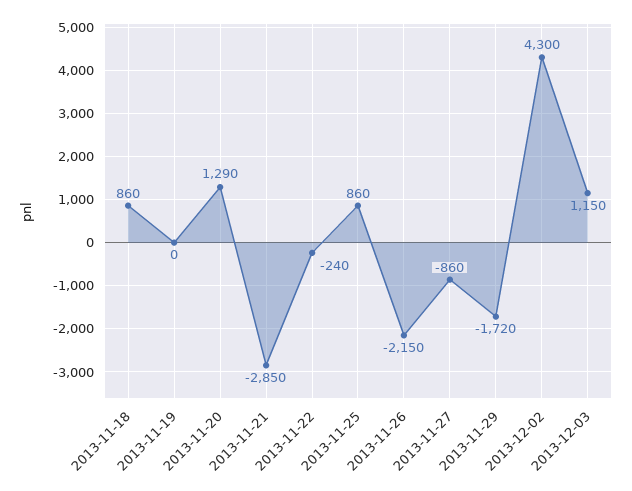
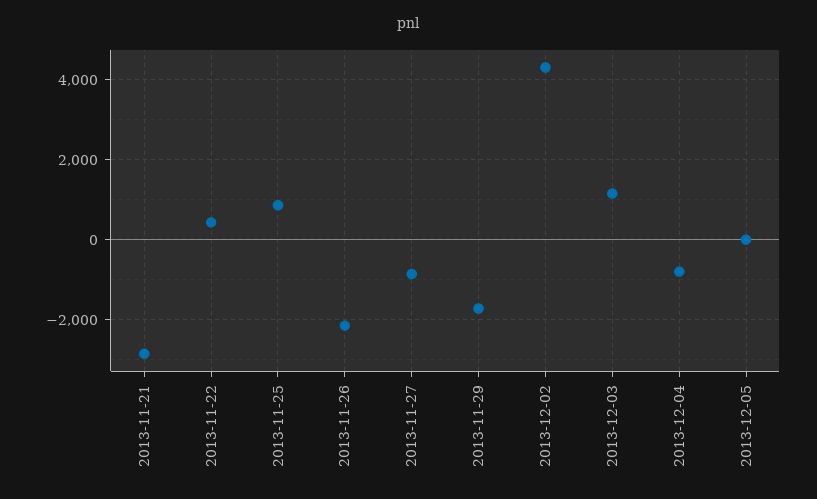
2013-11-18: 860 -> none
2013-11-19: 0 -> none
2013-11-20: 1290 -> none
2013-11-22: -240 -> 400
2013-12-04: none -> -800
2013-12-05: none -> 0

